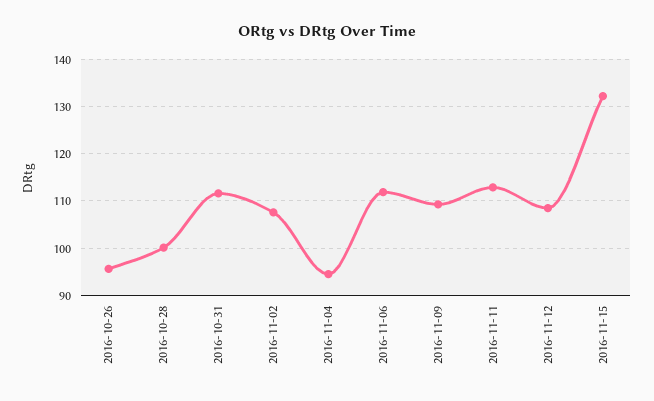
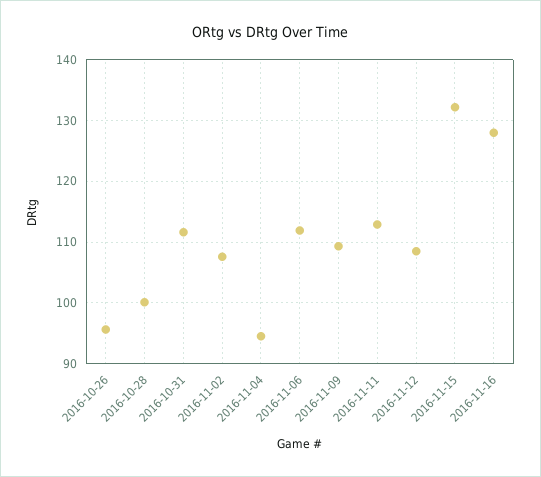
2016-11-16: none -> 128

